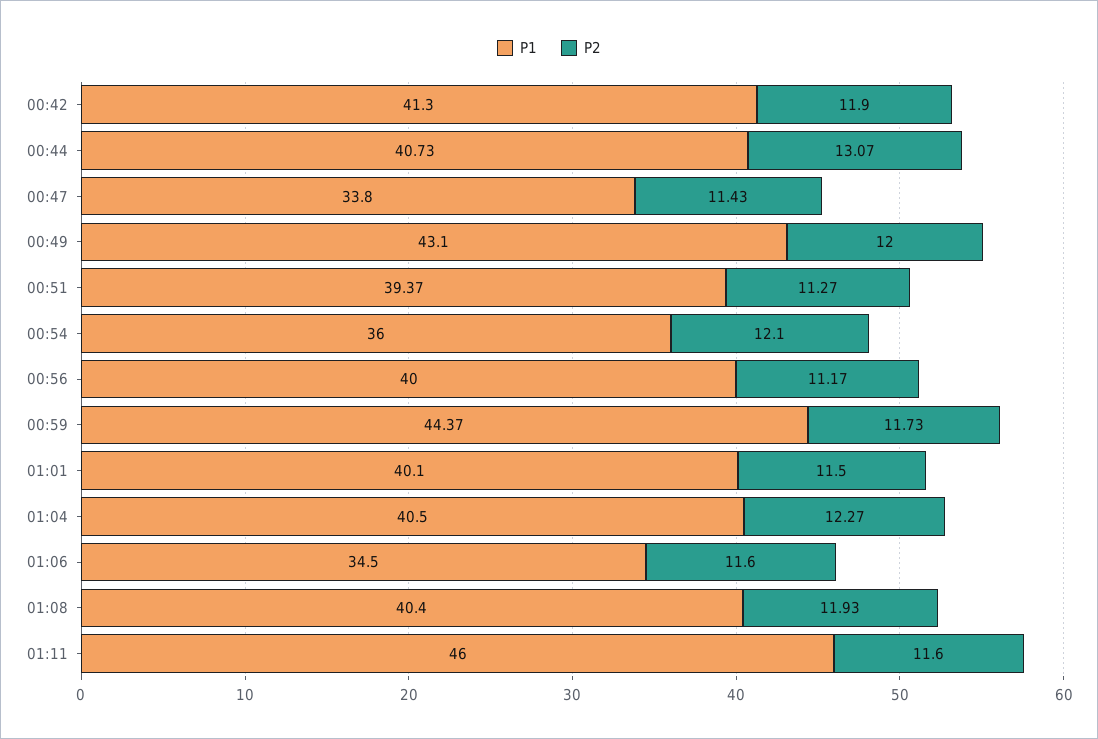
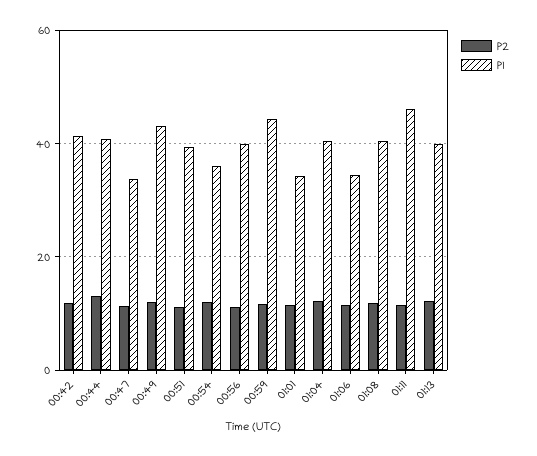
P1, 01:01: 40.1 -> 34
P2, 01:13: none -> 12
P1, 01:13: none -> 40

